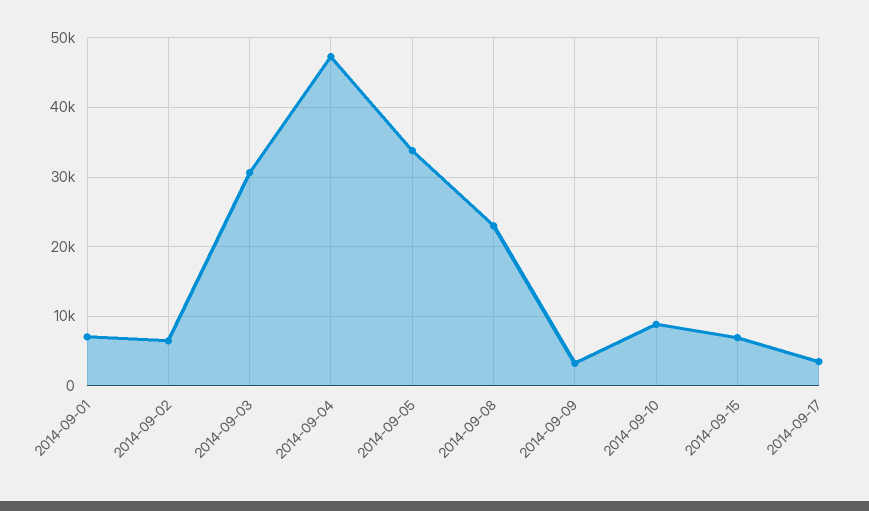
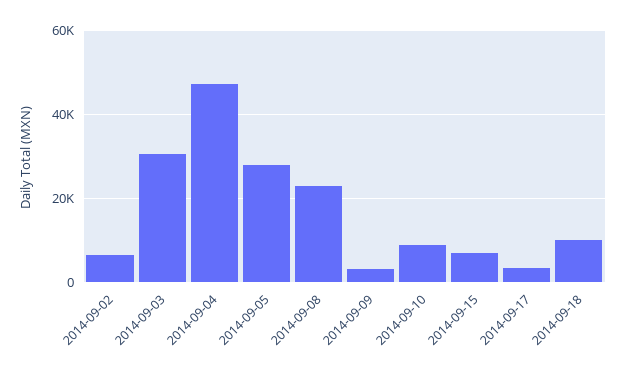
2014-09-01: 7000 -> none
2014-09-05: 34000 -> 28000
2014-09-18: none -> 10000

